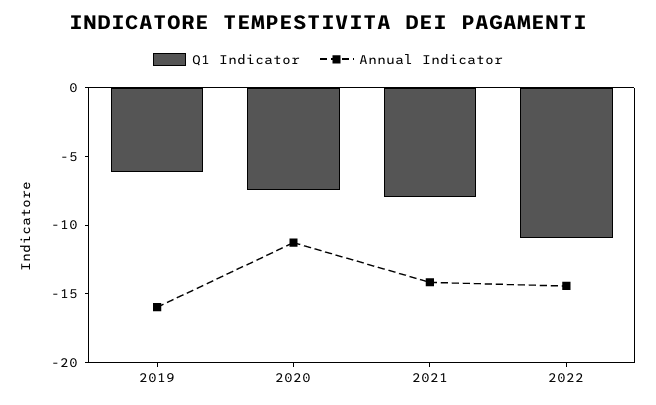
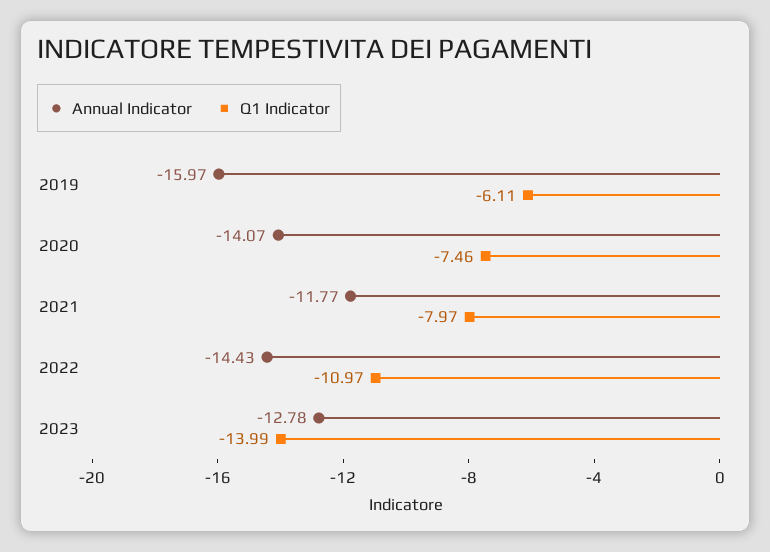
Annual Indicator, 2020: -11 -> -14.07
Annual Indicator, 2021: -14 -> -11.77
Annual Indicator, 2023: none -> -12.78
Q1 Indicator, 2023: none -> -13.99

